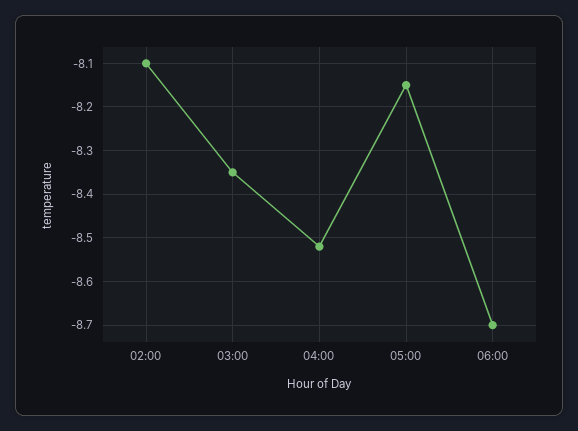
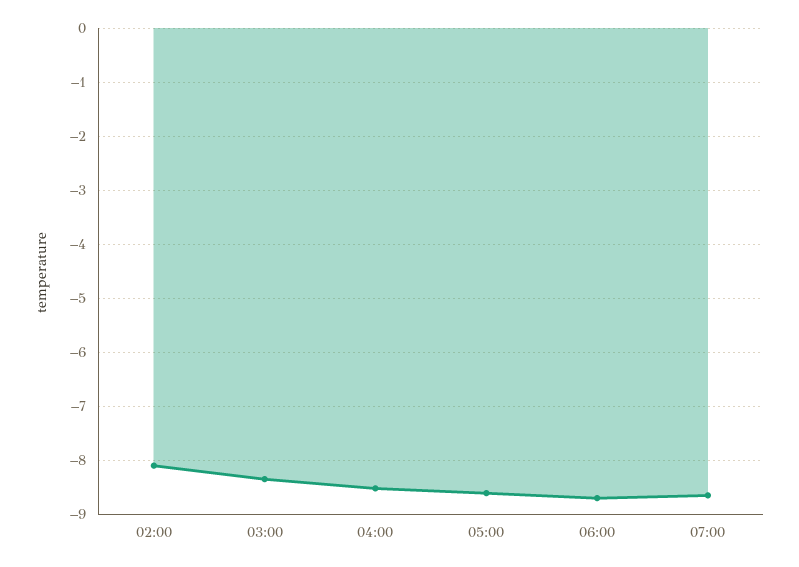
05:00: -8.15 -> -8.6
07:00: none -> -8.6

